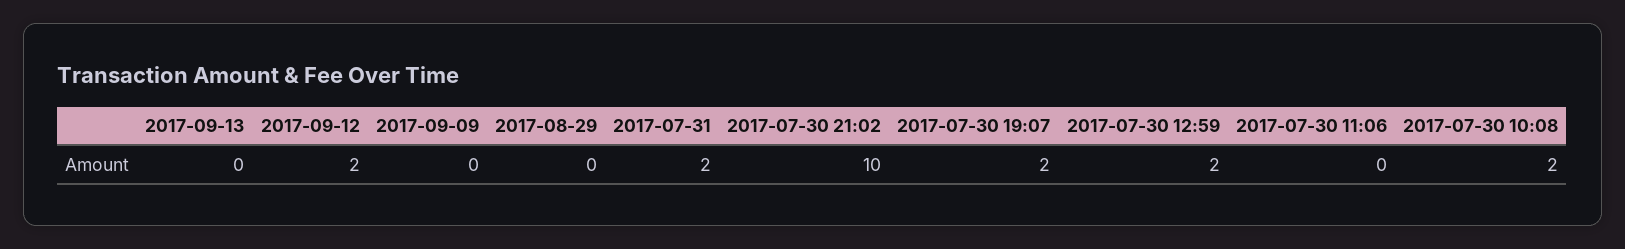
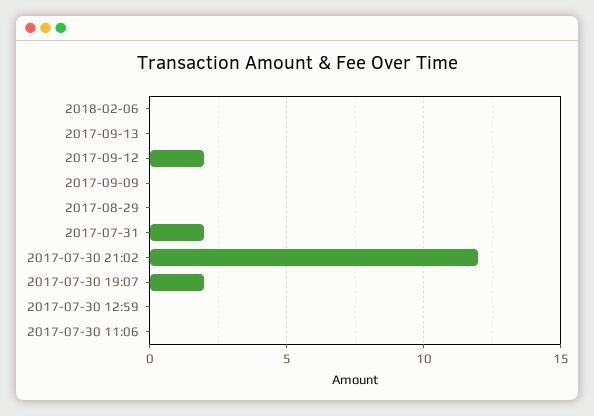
2017-07-30 21:02: 10 -> 12
2017-07-30 12:59: 2 -> 0
2017-07-30 10:08: 2 -> none
2018-02-06: none -> 0

